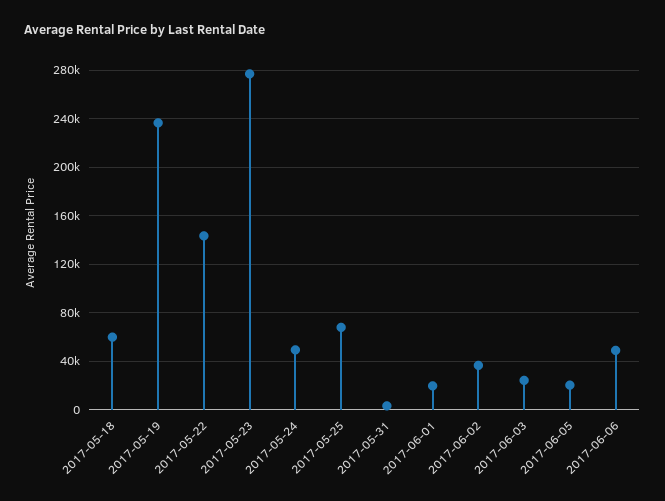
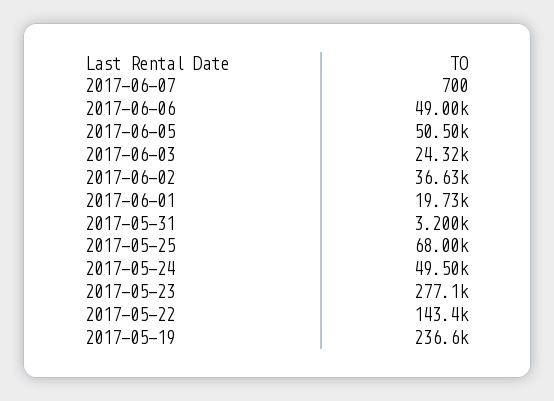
2017-05-18: 60000 -> none
2017-06-05: 20000 -> 50500
2017-06-07: none -> 700

